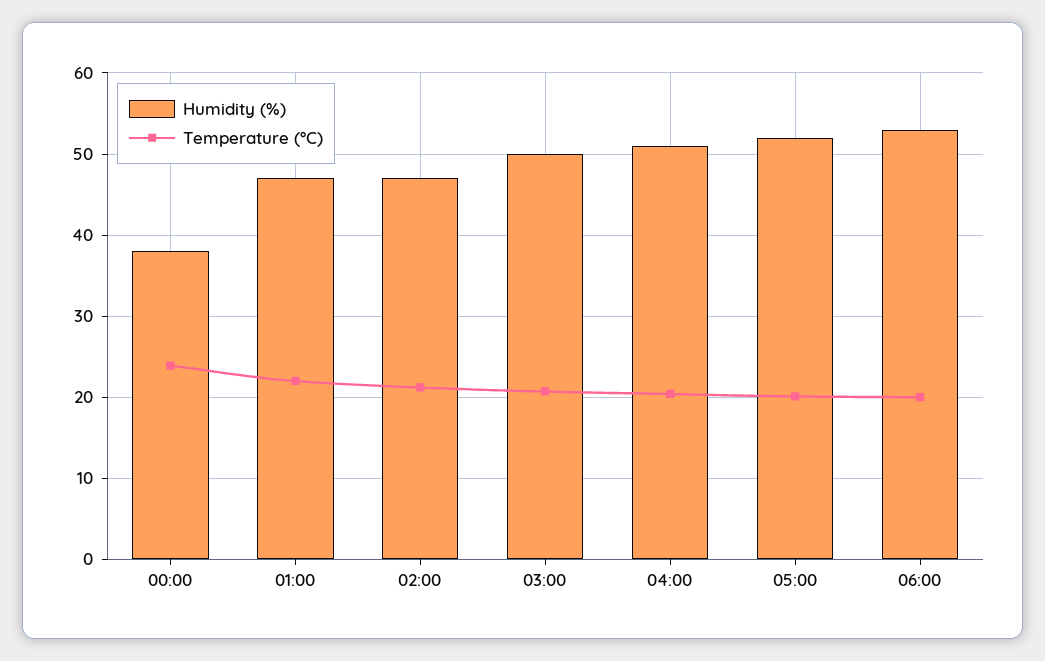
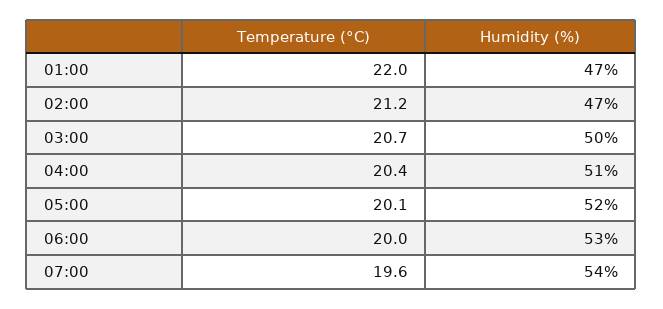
Humidity (%), 00:00: 38 -> none
Temperature (°C), 00:00: 24 -> none
Temperature (°C), 07:00: none -> 19.6
Humidity (%), 07:00: none -> 54

